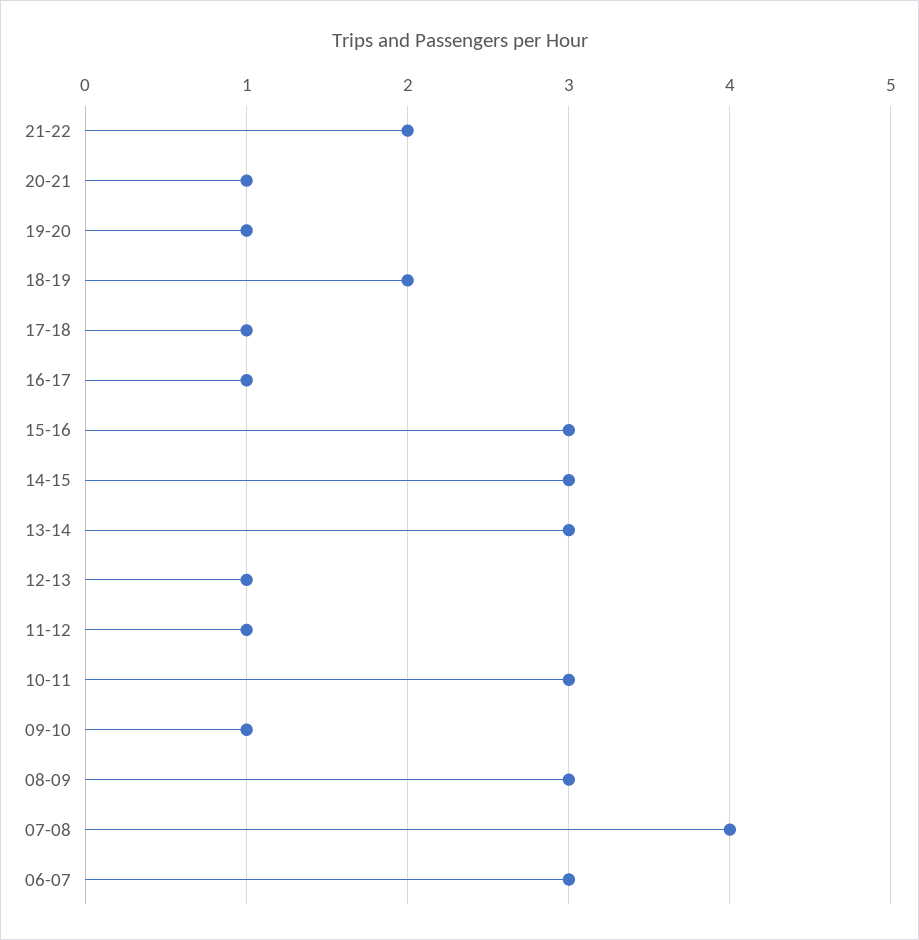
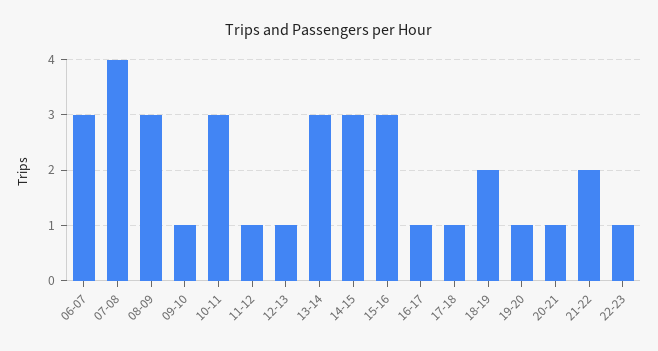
22-23: none -> 1

